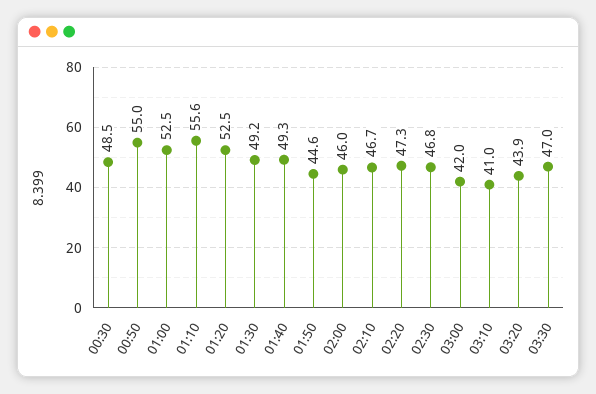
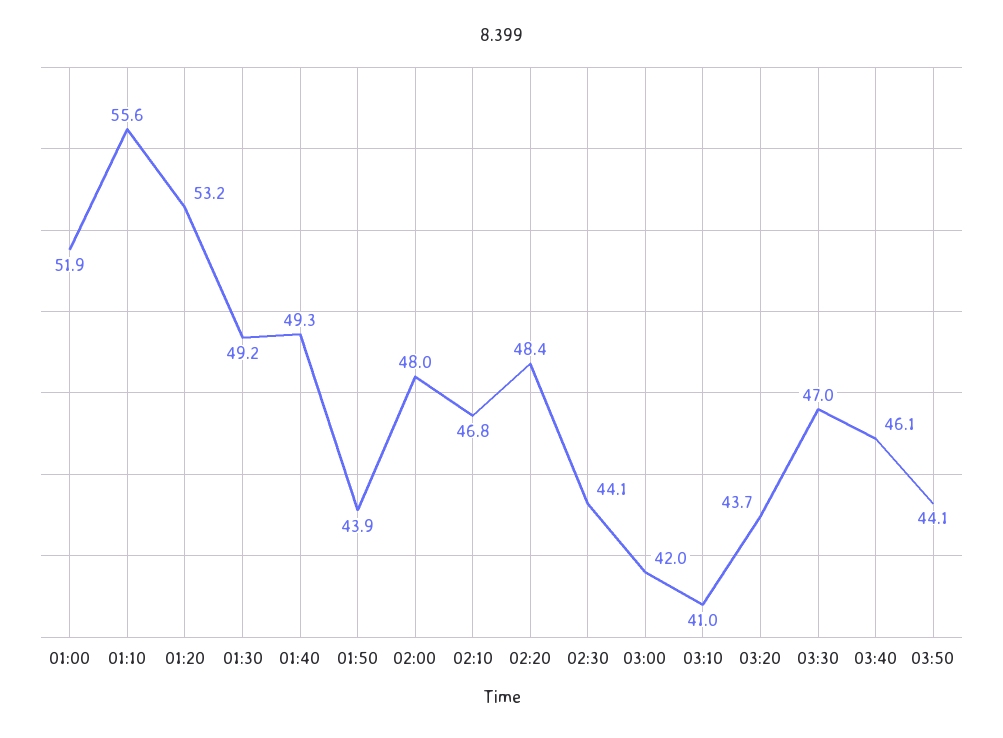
00:30: 48.5 -> none
00:50: 55 -> none
01:00: 52.5 -> 51.9
01:20: 52.5 -> 53.2
01:50: 44.6 -> 43.9
02:00: 46 -> 48
02:10: 46.7 -> 46.8
02:20: 47.3 -> 48.4
02:30: 46.8 -> 44.1
03:20: 43.9 -> 43.7
03:40: none -> 46.1
03:50: none -> 44.1

